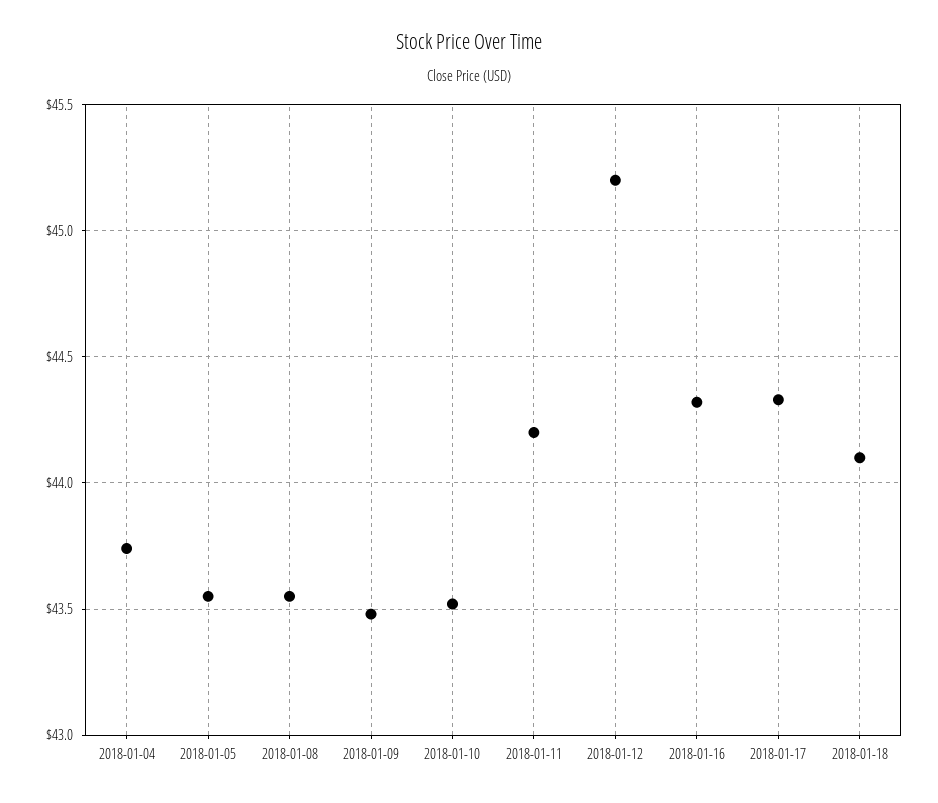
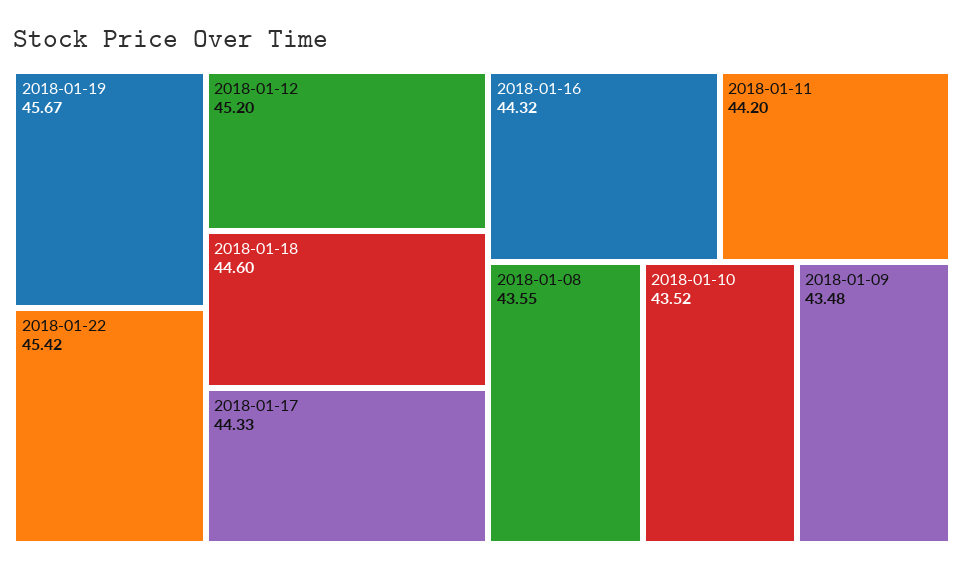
2018-01-04: 43.75 -> none
2018-01-05: 43.55 -> none
2018-01-18: 44.1 -> 44.6
2018-01-19: none -> 45.67
2018-01-22: none -> 45.42

